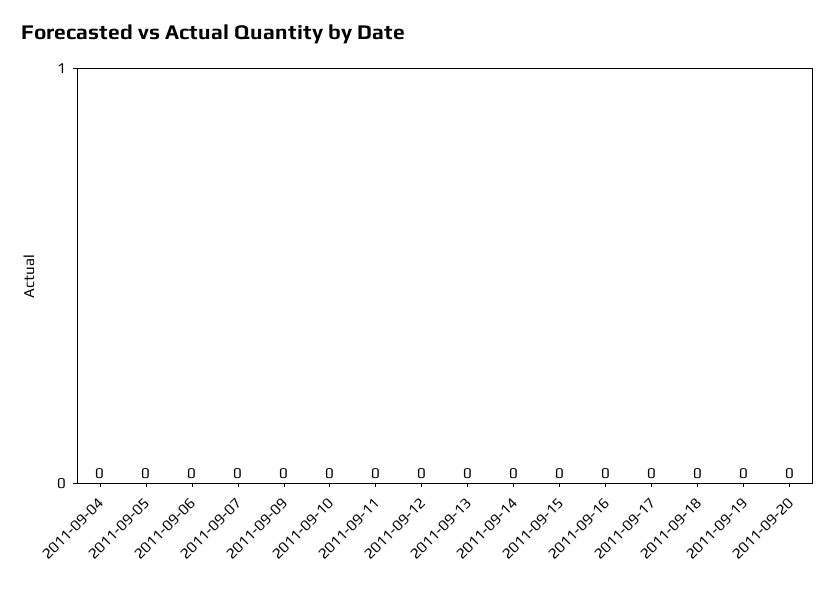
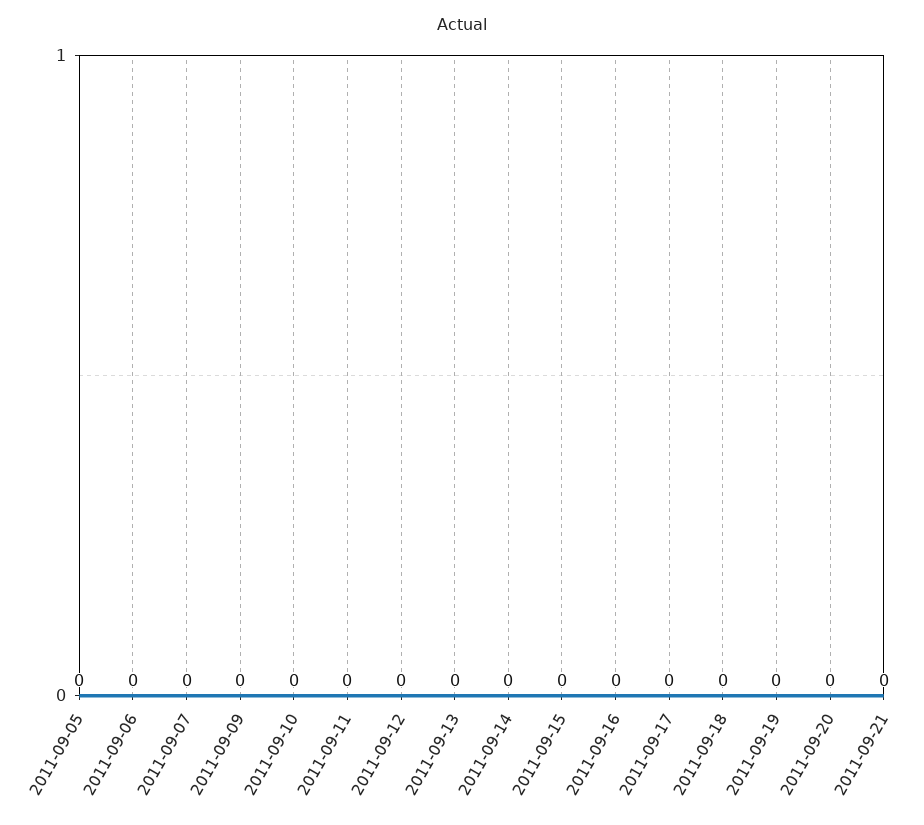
2011-09-04: 0 -> none
2011-09-21: none -> 0

